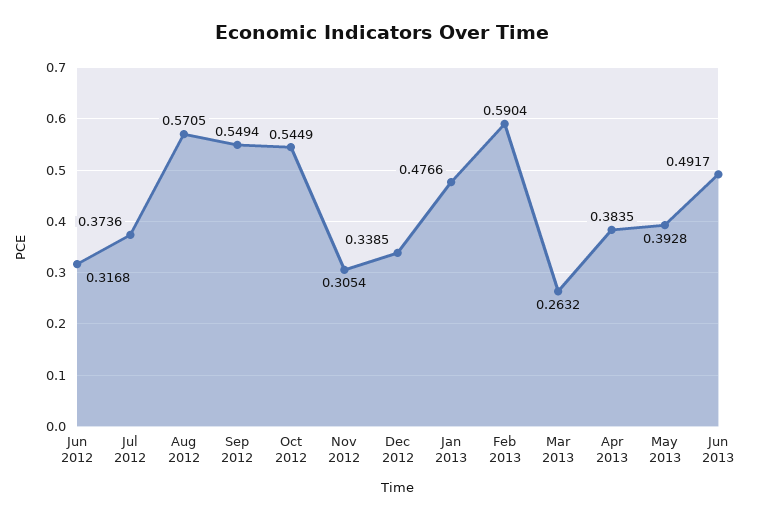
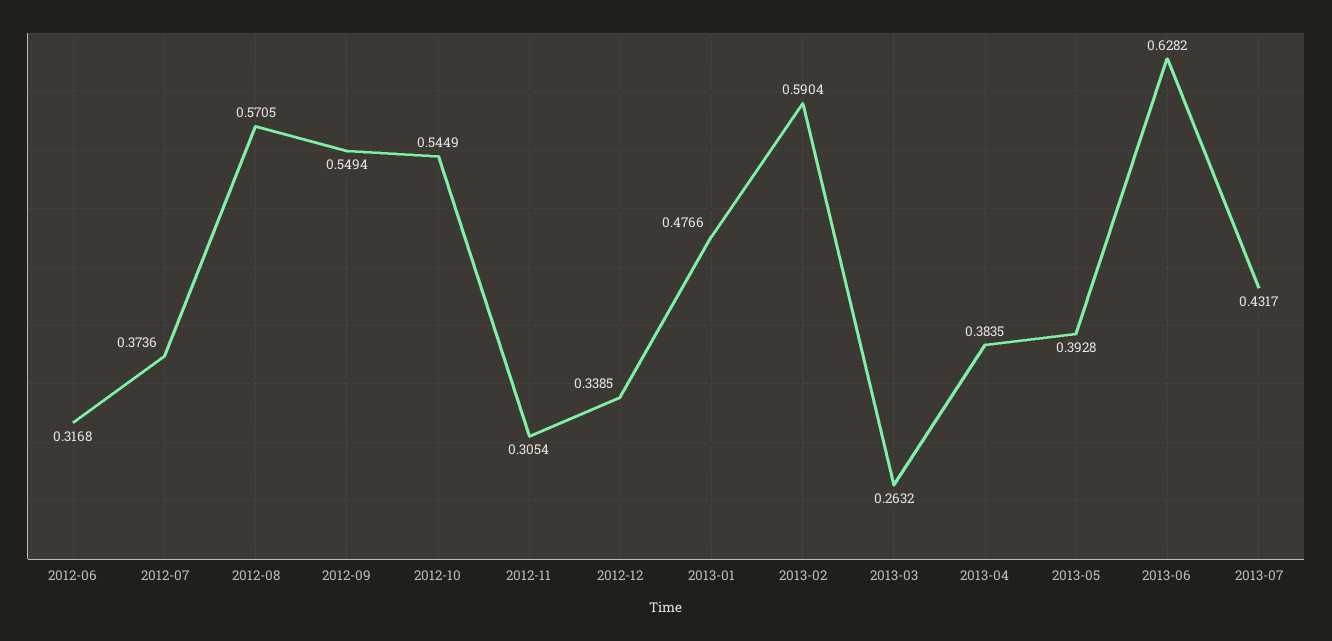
Jun 2013: 0.4917 -> 0.6282
2013-07: none -> 0.4317

